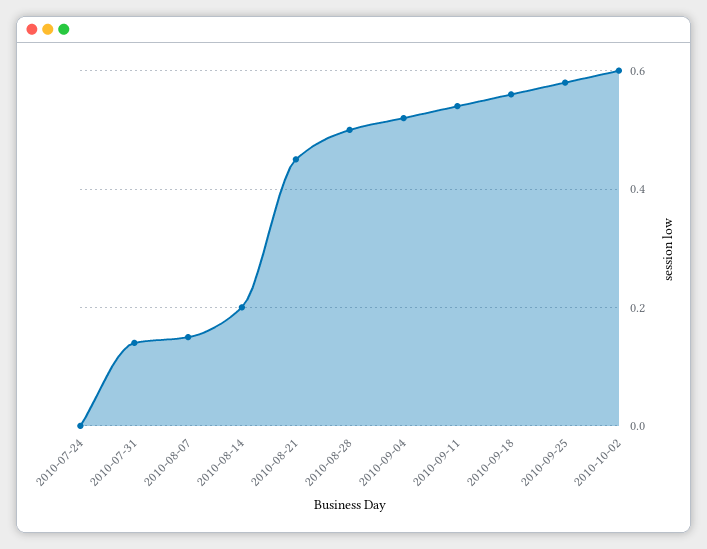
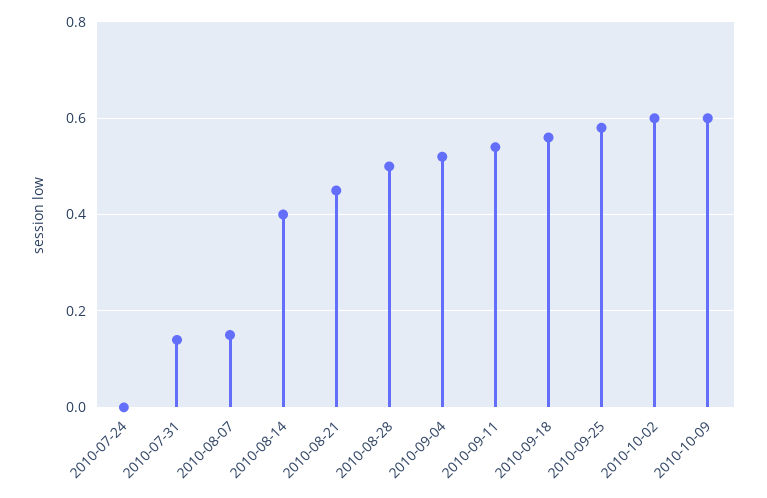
2010-08-14: 0.2 -> 0.4
2010-10-09: none -> 0.6

